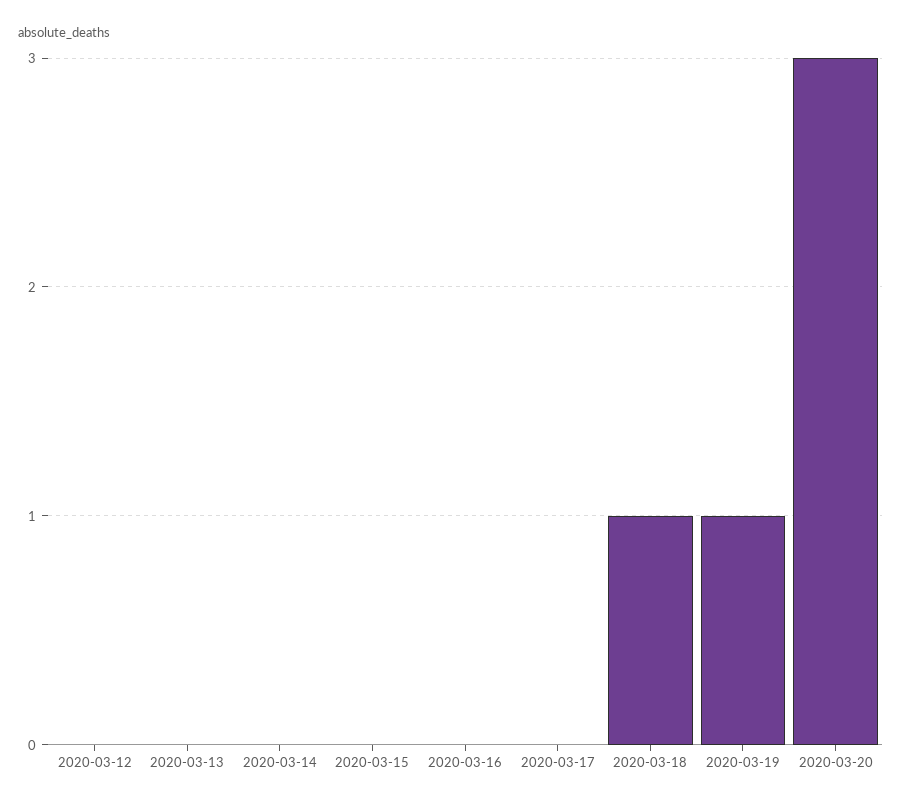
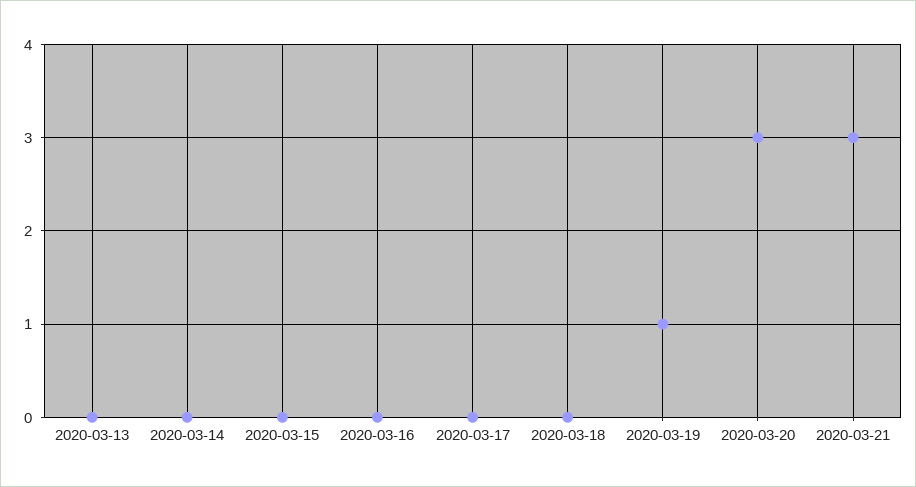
2020-03-12: 0 -> none
2020-03-18: 1 -> 0
2020-03-21: none -> 3

